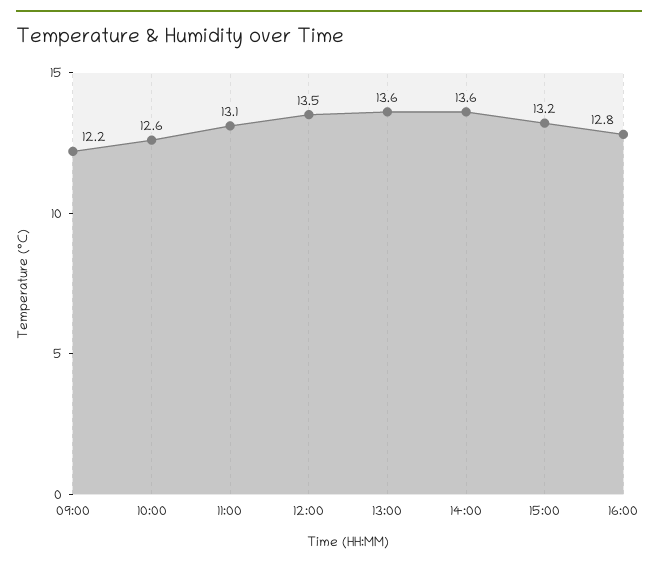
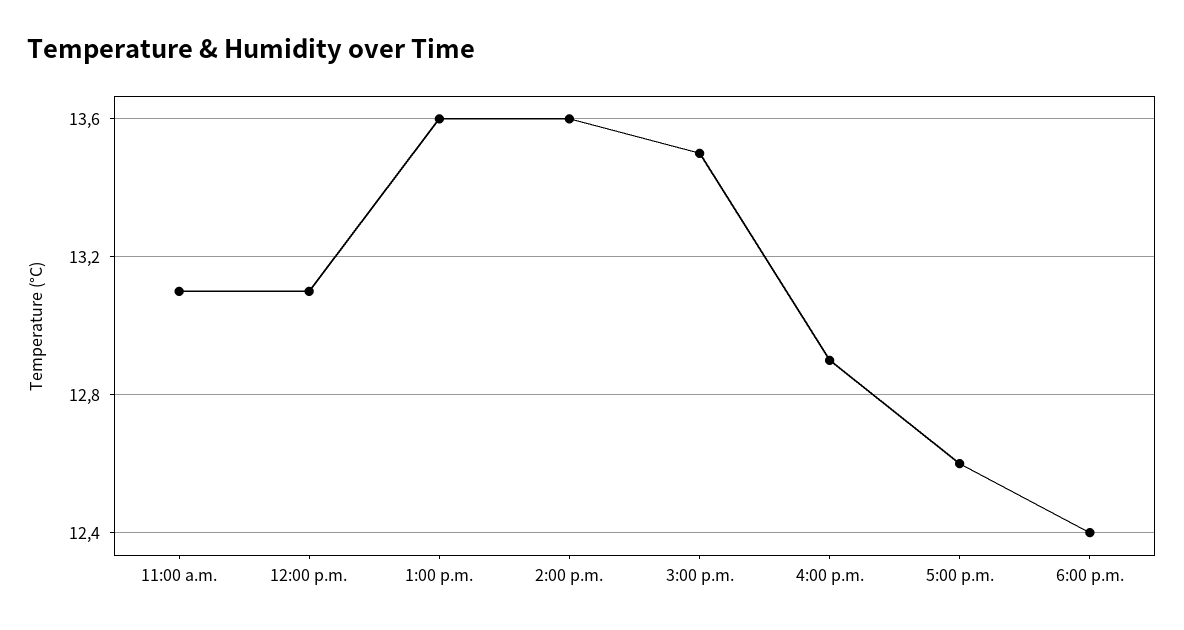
09:00: 12.2 -> none
10:00: 12.6 -> none
12:00: 13.5 -> 13.1
15:00: 13.2 -> 13.5
16:00: 12.8 -> 12.9
5:00 p.m.: none -> 12.6
6:00 p.m.: none -> 12.4

